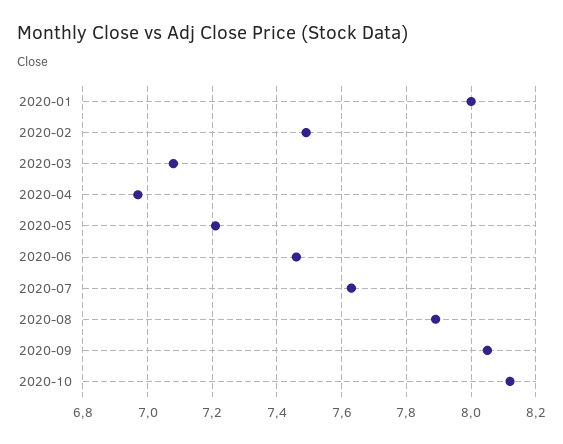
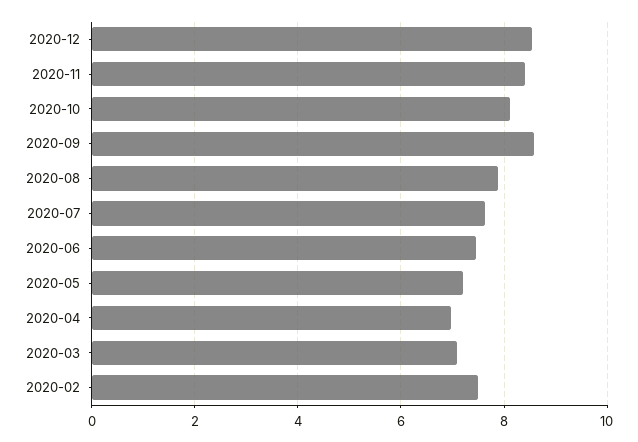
2020-01: 8 -> none
2020-09: 8.05 -> 8.6
2020-12: none -> 8.6
2020-11: none -> 8.4

